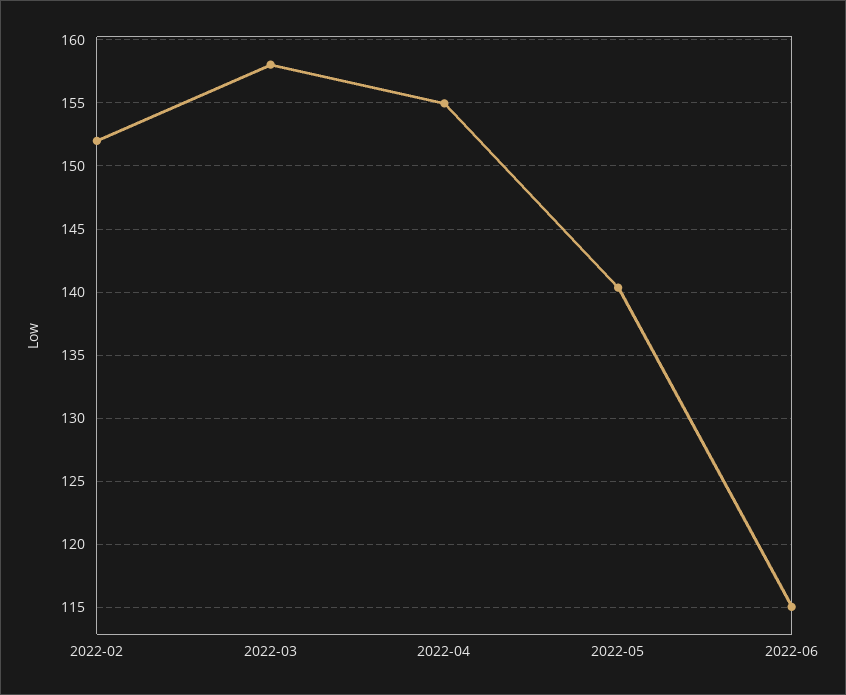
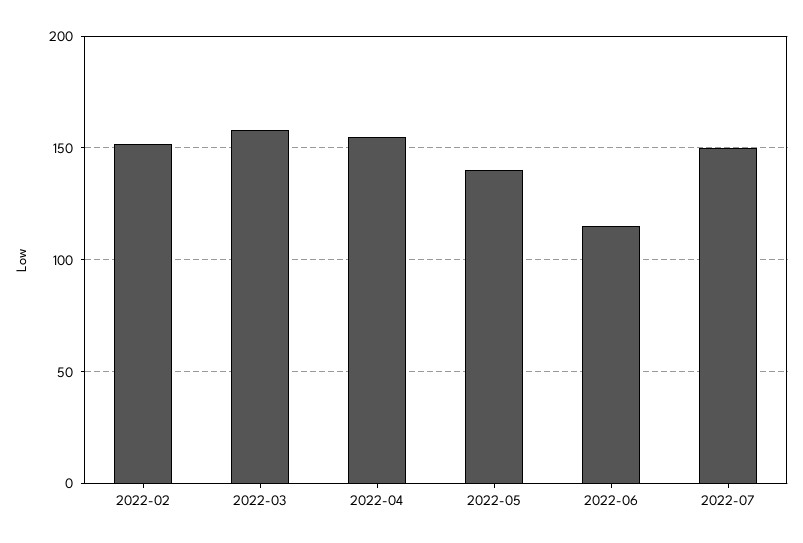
2022-07: none -> 150

